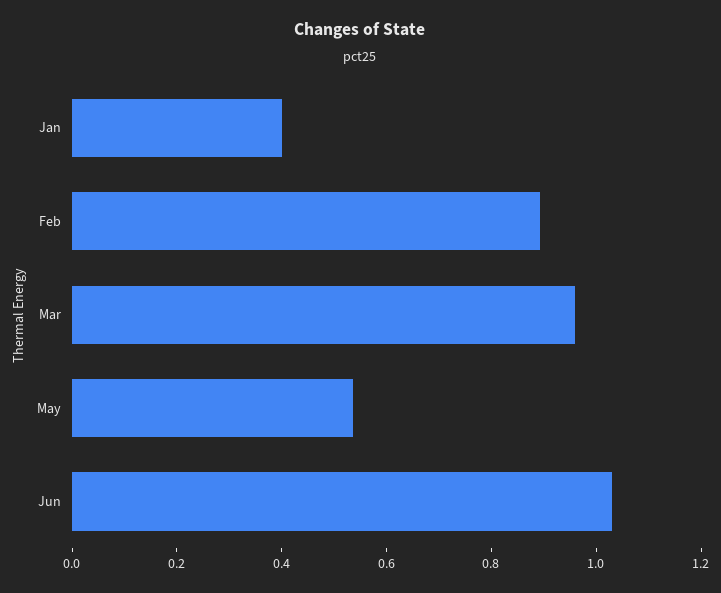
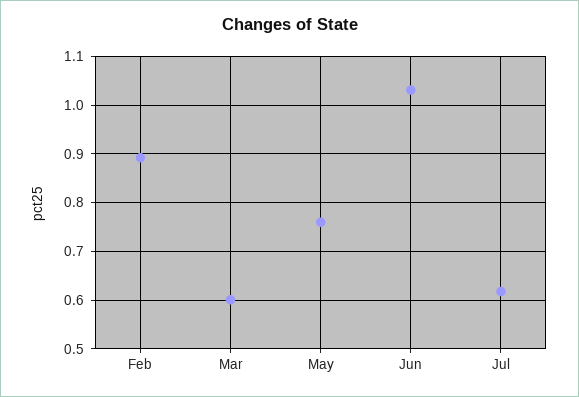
Jan: 0.4 -> none
Mar: 0.95 -> 0.6
May: 0.55 -> 0.76
Jul: none -> 0.62

